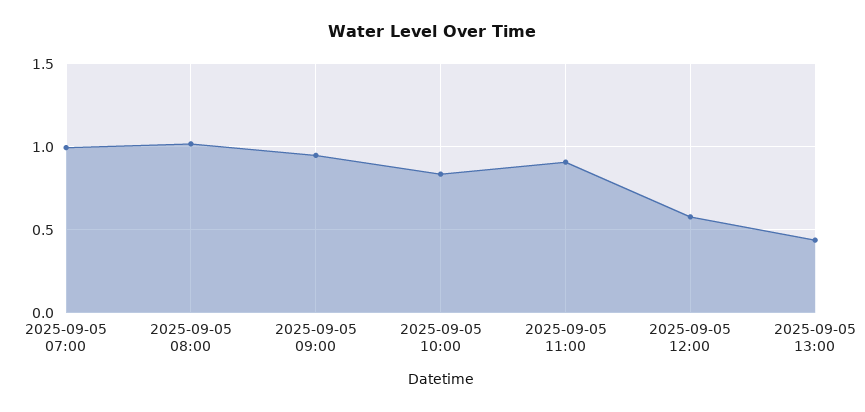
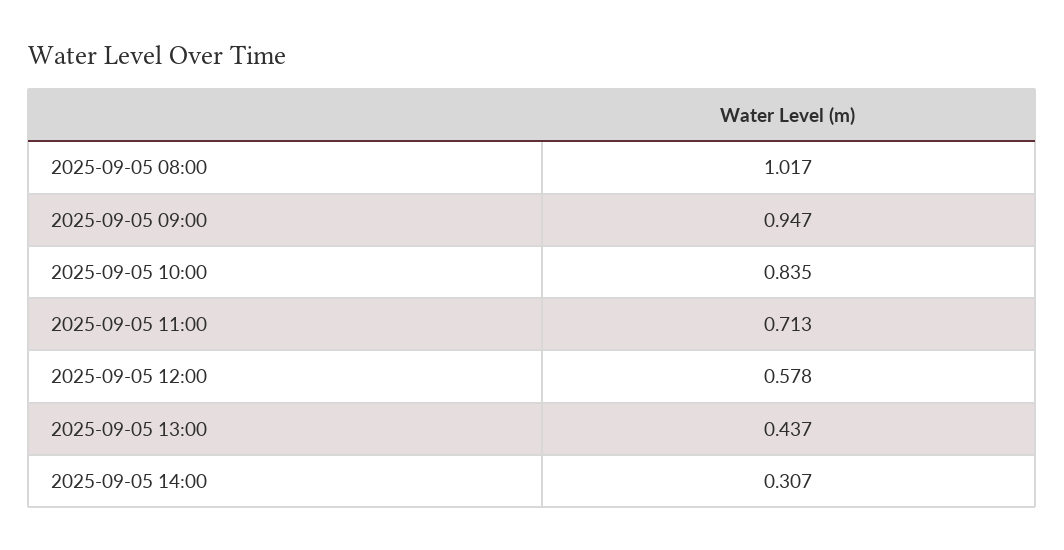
2025-09-05 07:00: 1 -> none
2025-09-05 11:00: 0.9 -> 0.713
2025-09-05 14:00: none -> 0.307

